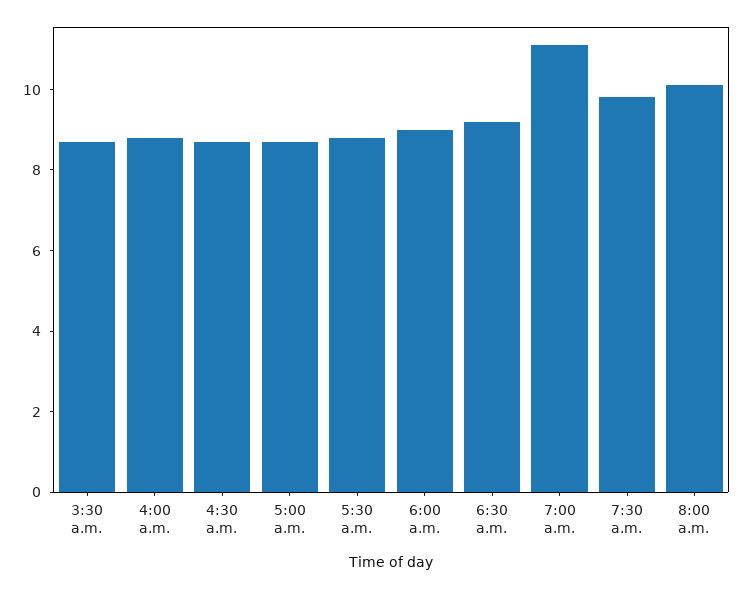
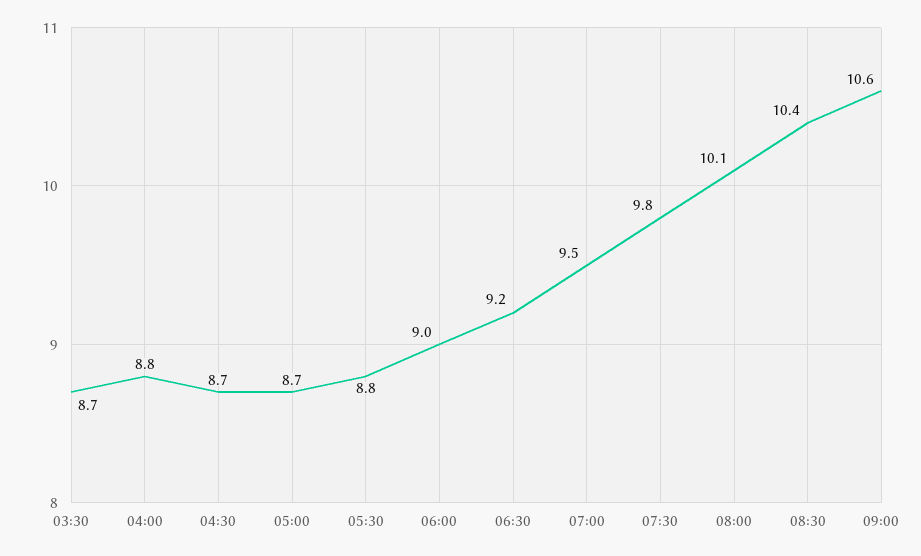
7:00 a.m.: 11 -> 9.5
08:30: none -> 10.4
09:00: none -> 10.6

